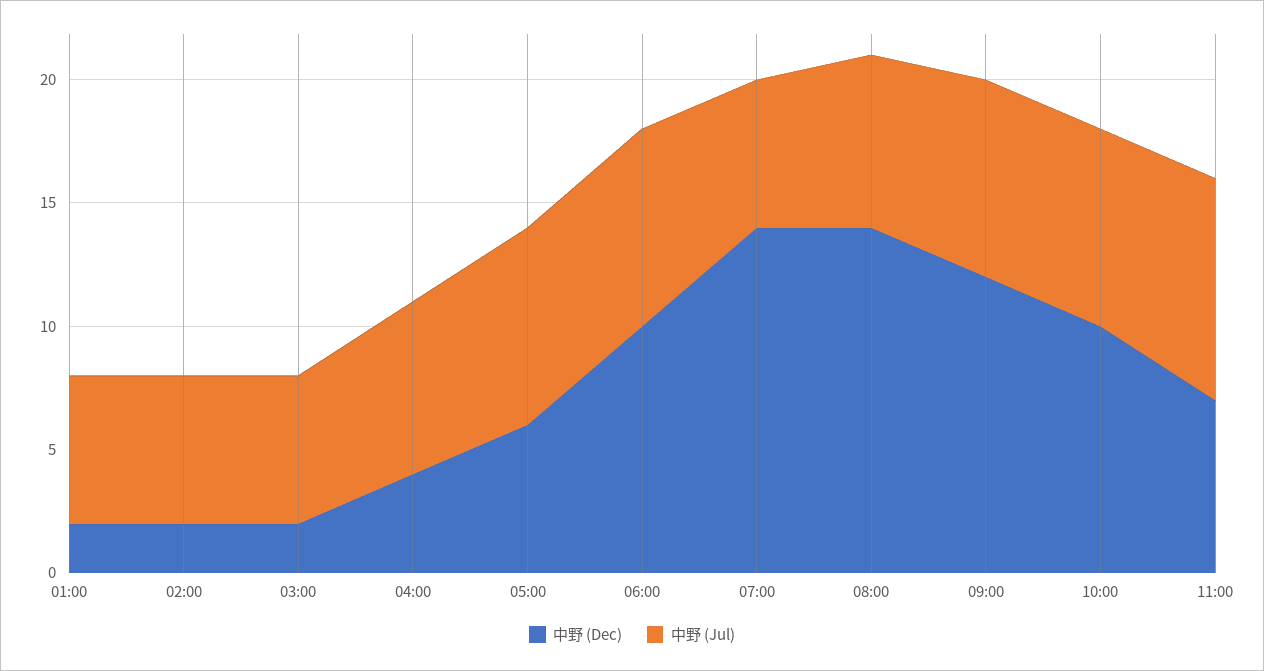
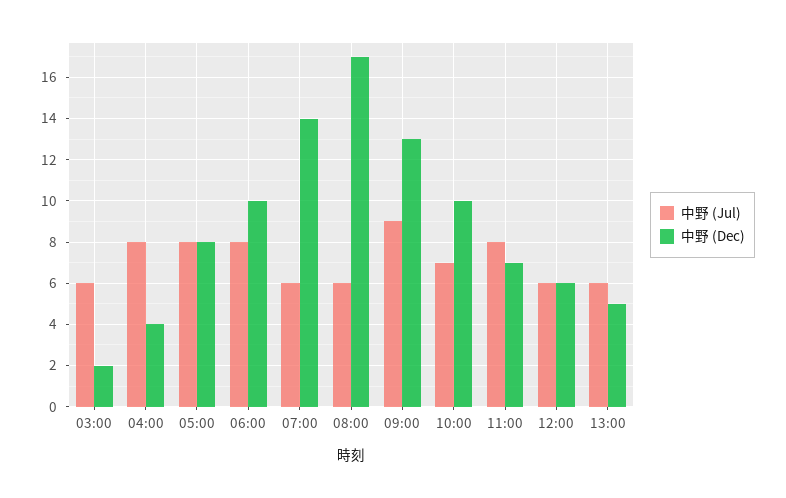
中野 (Dec), 01:00: 2 -> none
中野 (Jul), 01:00: 6 -> none
中野 (Dec), 02:00: 2 -> none
中野 (Jul), 02:00: 6 -> none
中野 (Jul), 04:00: 7 -> 8
中野 (Dec), 05:00: 6 -> 8
中野 (Dec), 08:00: 14 -> 17
中野 (Jul), 08:00: 7 -> 6
中野 (Dec), 09:00: 12 -> 13
中野 (Jul), 09:00: 8 -> 9
中野 (Jul), 10:00: 8 -> 7
中野 (Jul), 11:00: 9 -> 8
中野 (Jul), 12:00: none -> 6
中野 (Dec), 12:00: none -> 6
中野 (Jul), 13:00: none -> 6
中野 (Dec), 13:00: none -> 5

